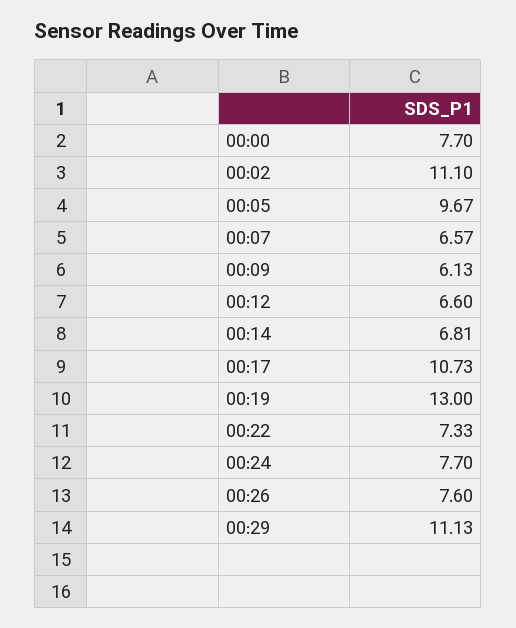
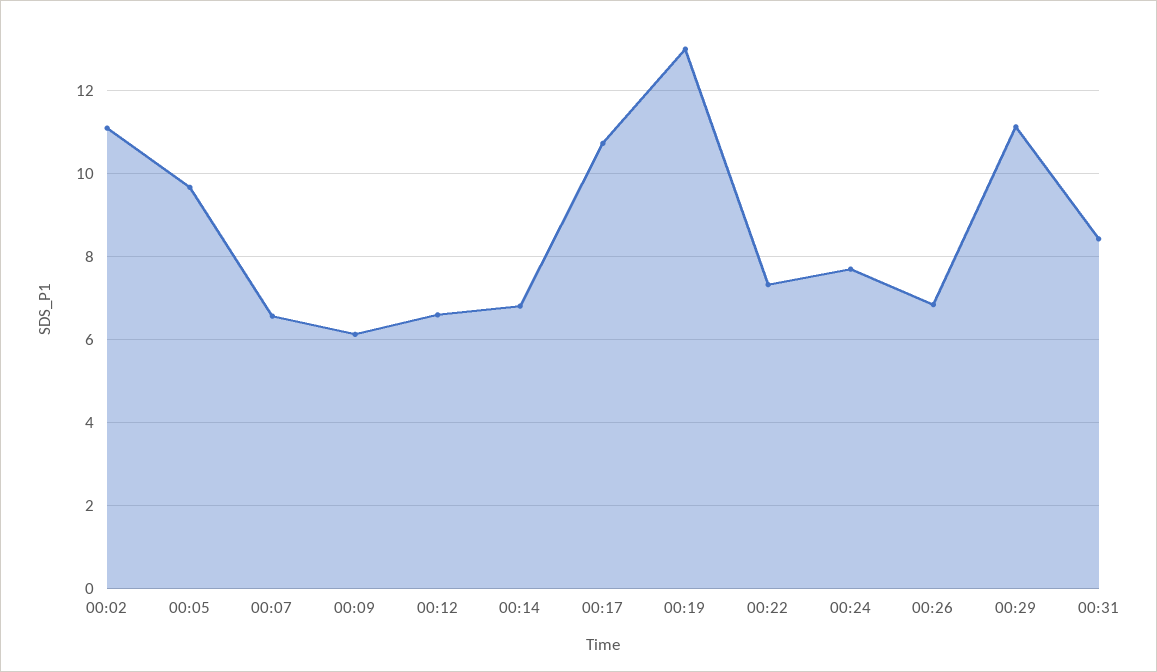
00:00: 7.7 -> none
00:26: 7.6 -> 6.8
00:31: none -> 8.4

